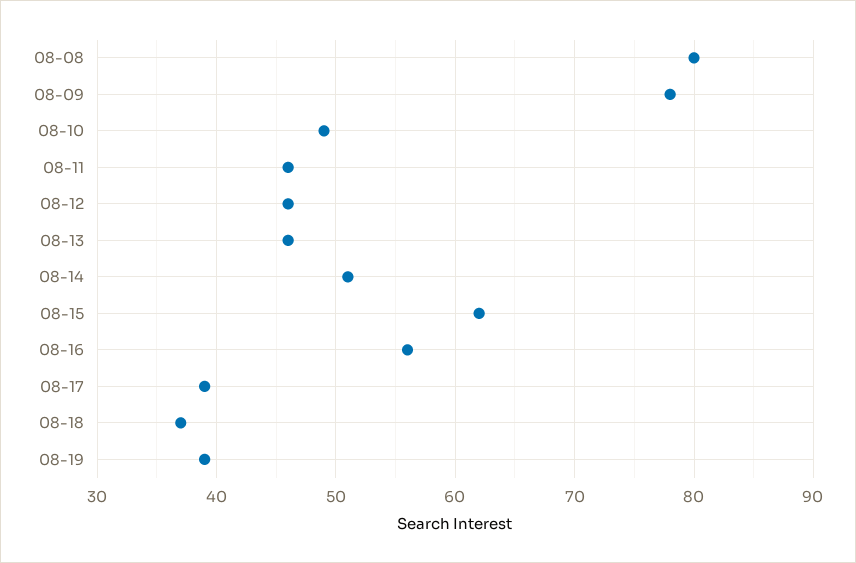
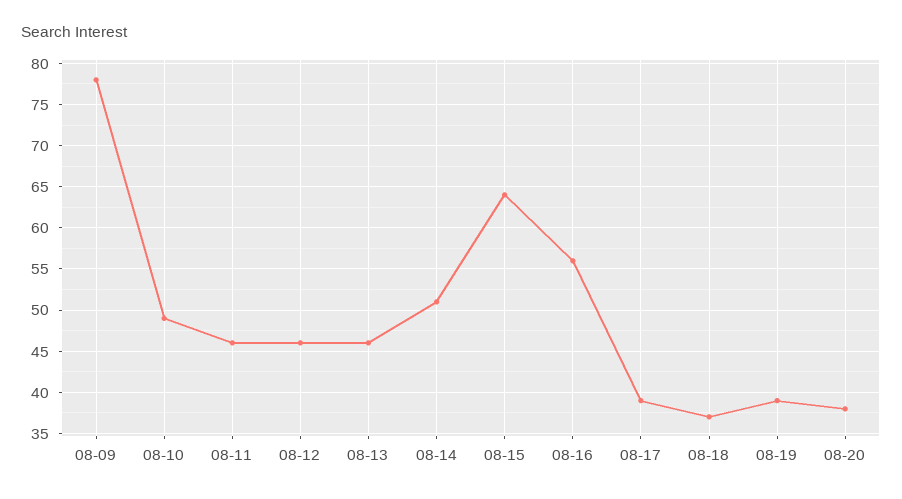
08-08: 80 -> none
08-15: 62 -> 64
08-20: none -> 38

